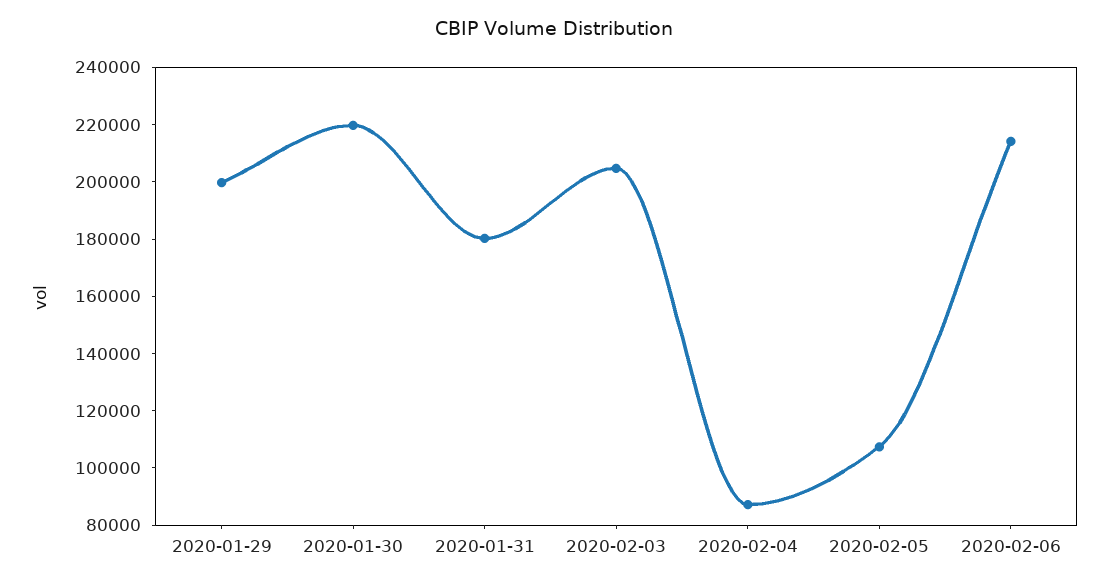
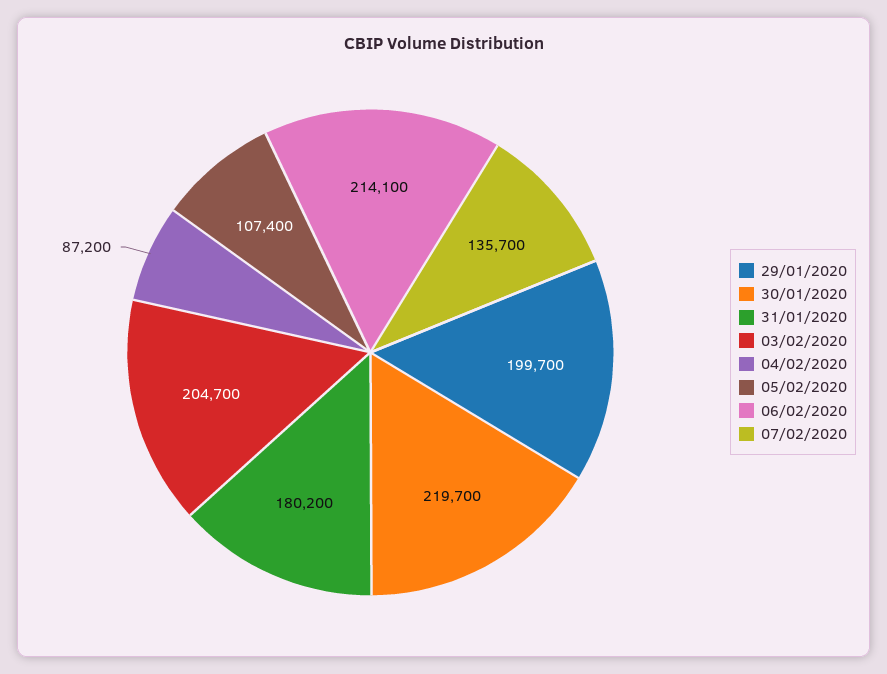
07/02/2020: none -> 135700

